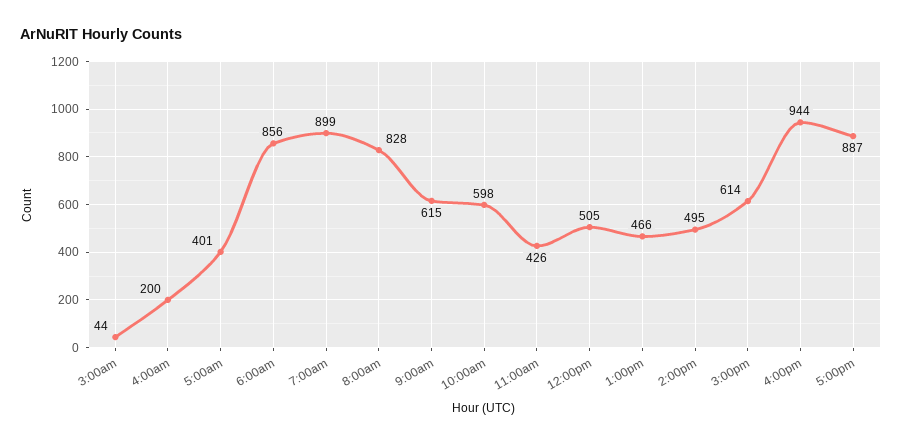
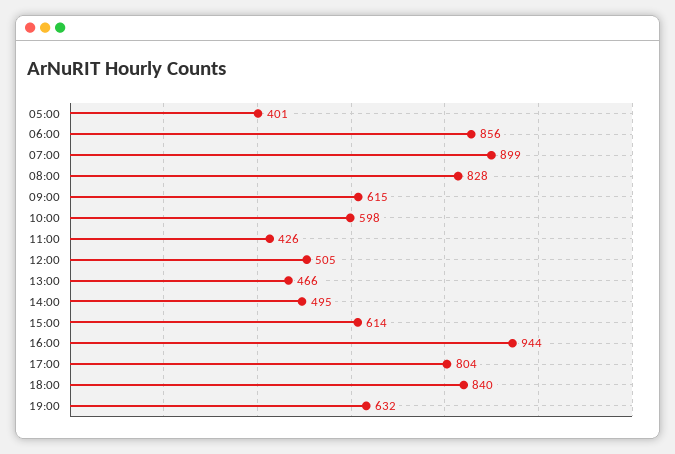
3:00am: 44 -> none
4:00am: 200 -> none
5:00pm: 887 -> 804
18:00: none -> 840
19:00: none -> 632

